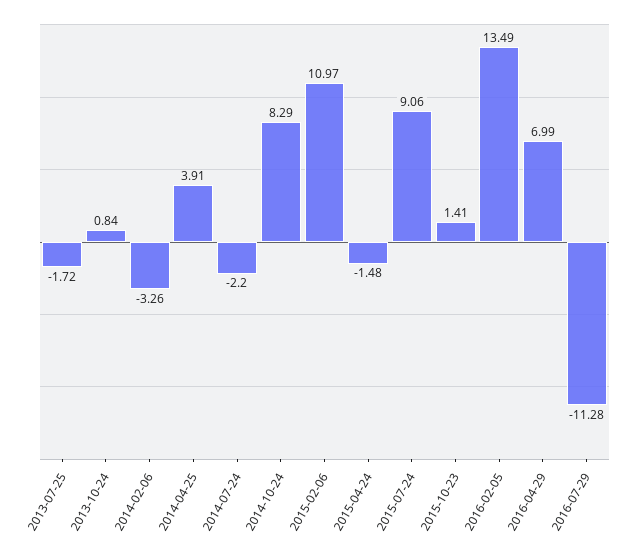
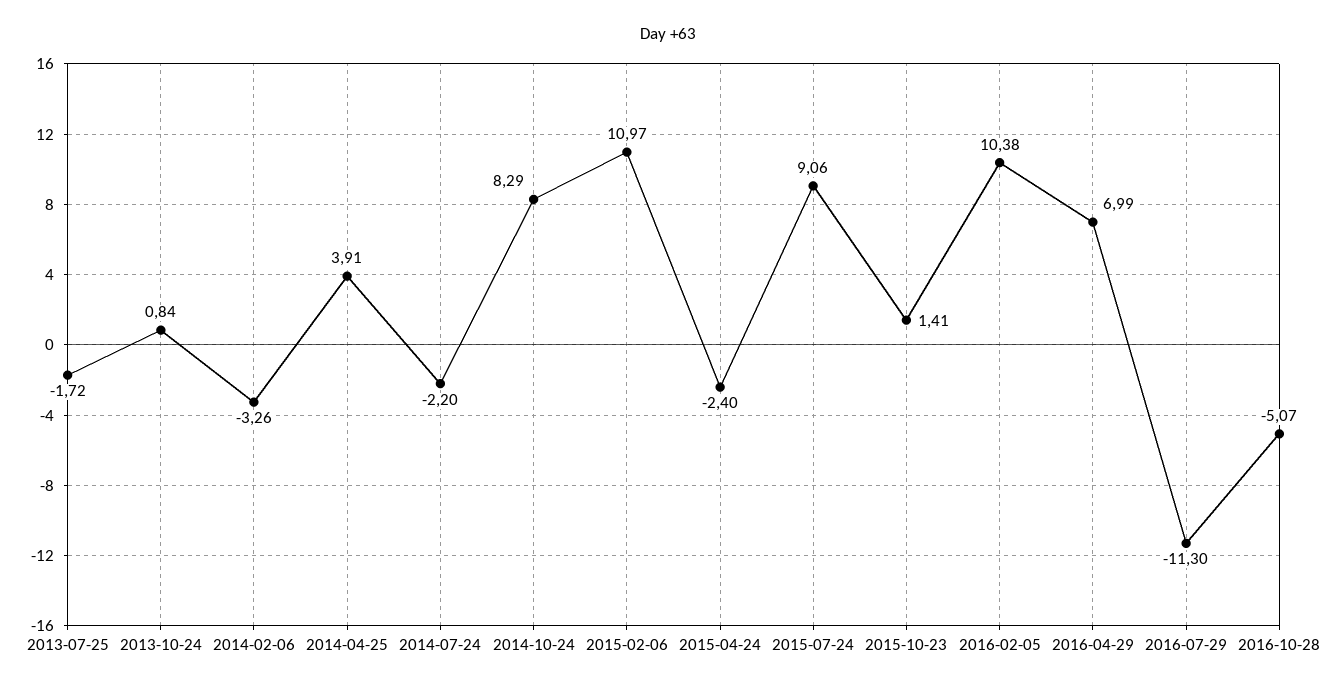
2015-04-24: -1.48 -> -2.4
2016-02-05: 13.49 -> 10.38
2016-07-29: -11.28 -> -11.3
2016-10-28: none -> -5.07

